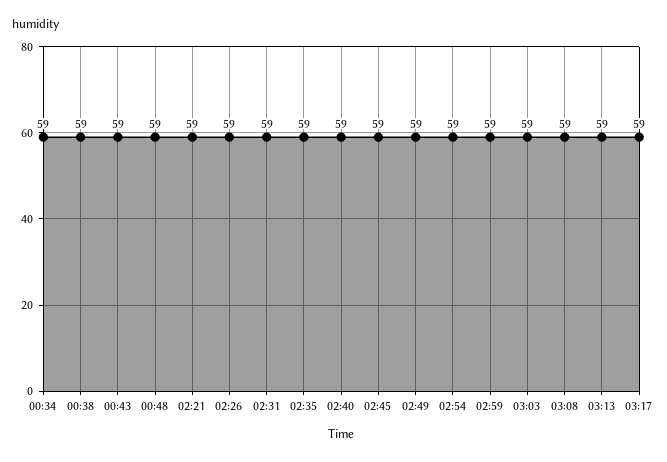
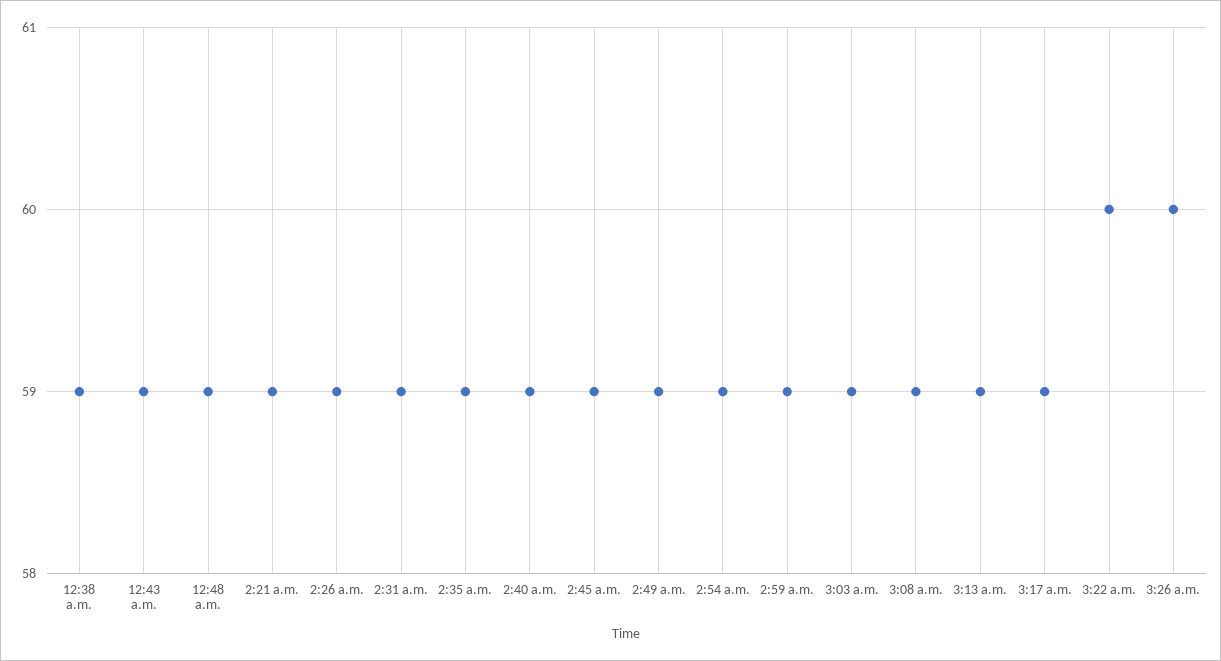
00:34: 59 -> none
3:22 a.m.: none -> 60
3:26 a.m.: none -> 60

